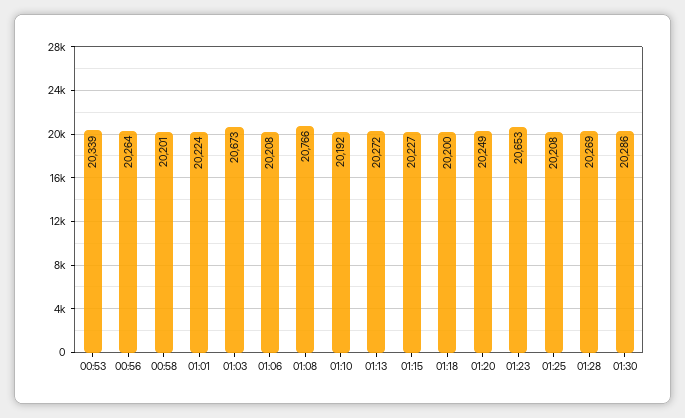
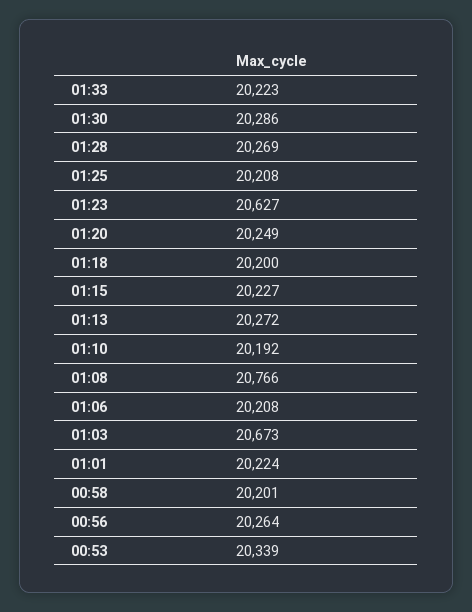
01:23: 20653 -> 20627
01:33: none -> 20223

